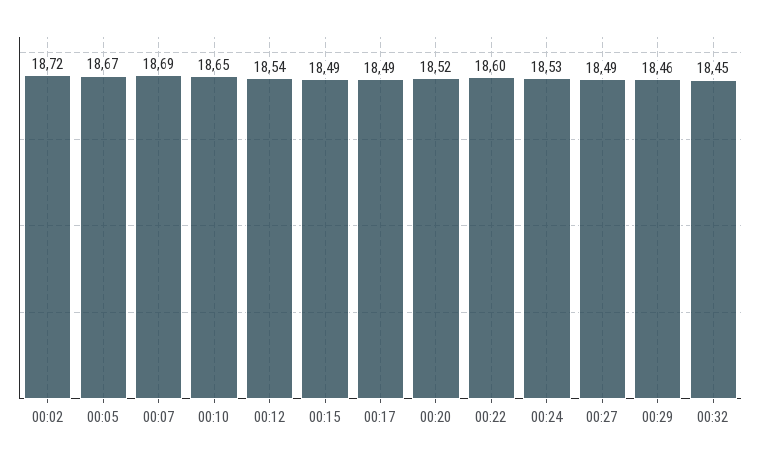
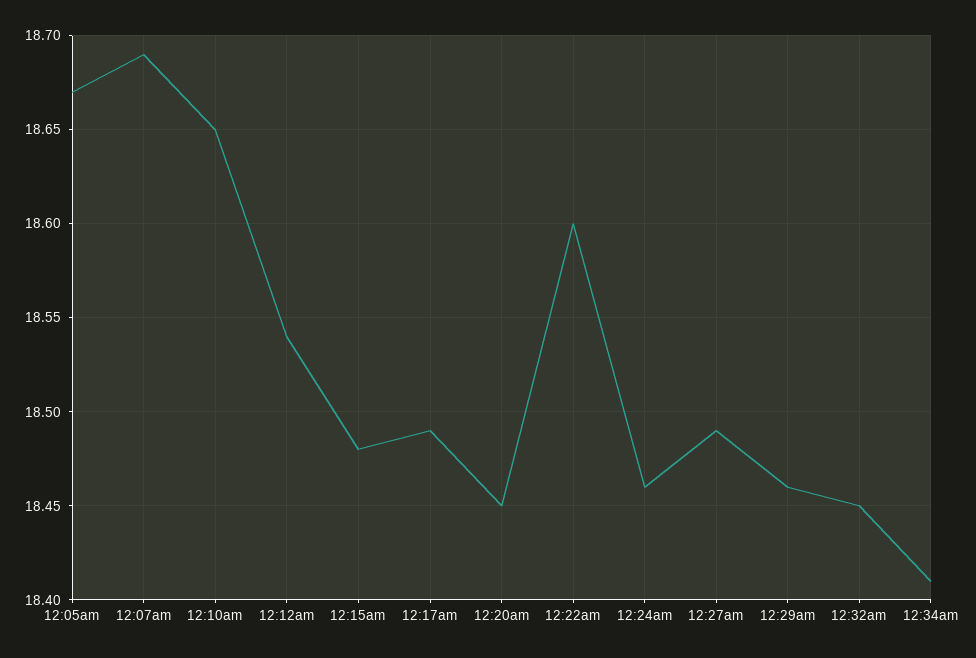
00:02: 18.72 -> none
00:15: 18.49 -> 18.48
00:20: 18.52 -> 18.45
00:24: 18.53 -> 18.46
12:34am: none -> 18.41

